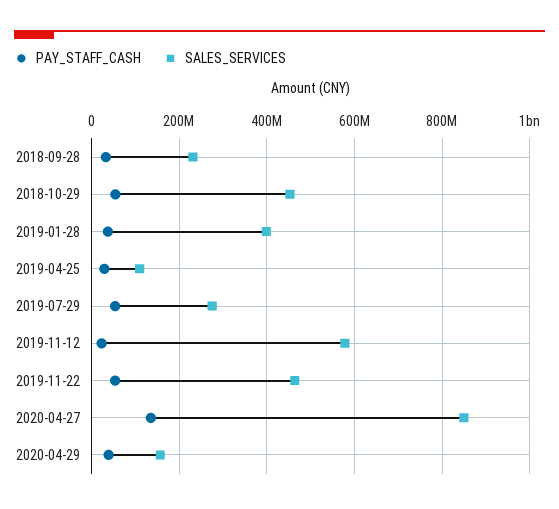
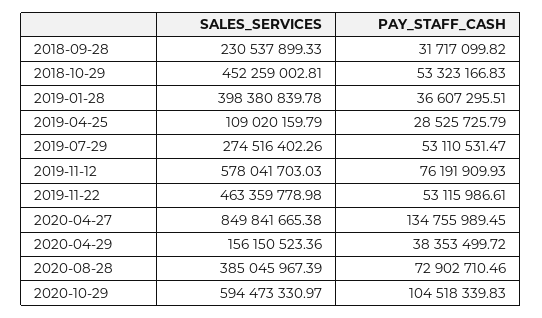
PAY_STAFF_CASH, 2019-11-12: 20000000 -> 76191909.93
SALES_SERVICES, 2020-08-28: none -> 385045967.39
PAY_STAFF_CASH, 2020-08-28: none -> 72902710.46
SALES_SERVICES, 2020-10-29: none -> 594473330.97
PAY_STAFF_CASH, 2020-10-29: none -> 104518339.83

